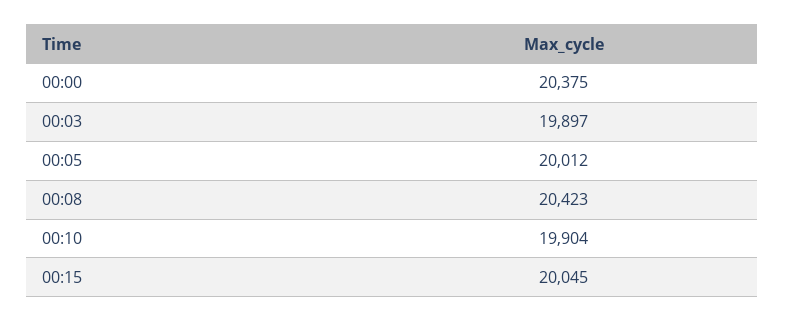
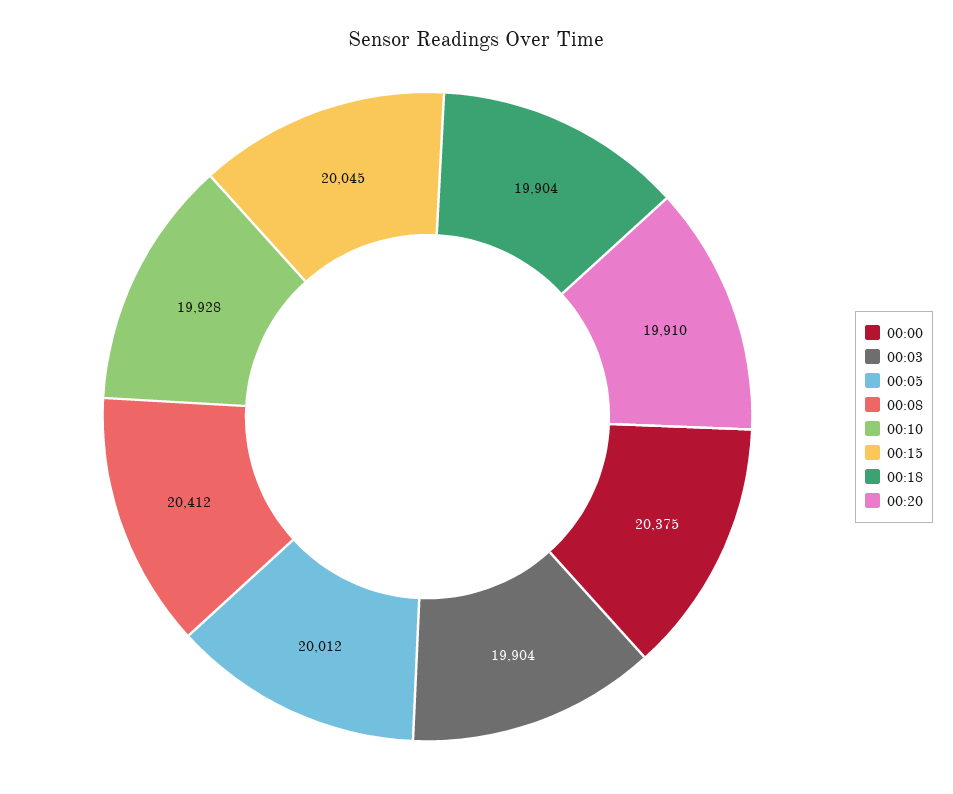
00:03: 19897 -> 19904
00:08: 20423 -> 20412
00:10: 19904 -> 19928
00:18: none -> 19904
00:20: none -> 19910

